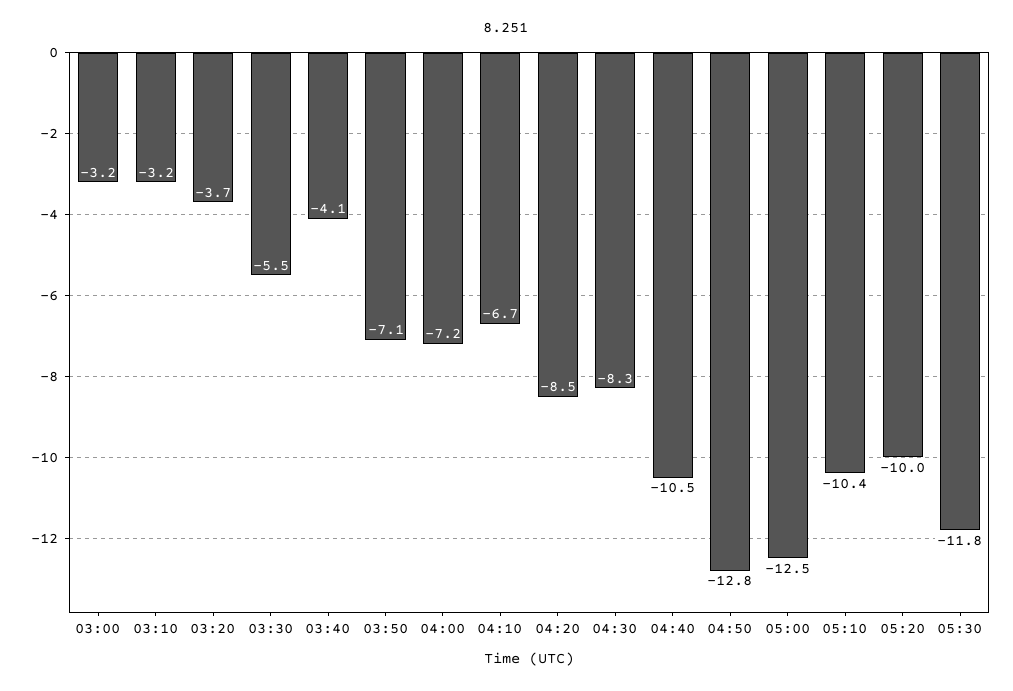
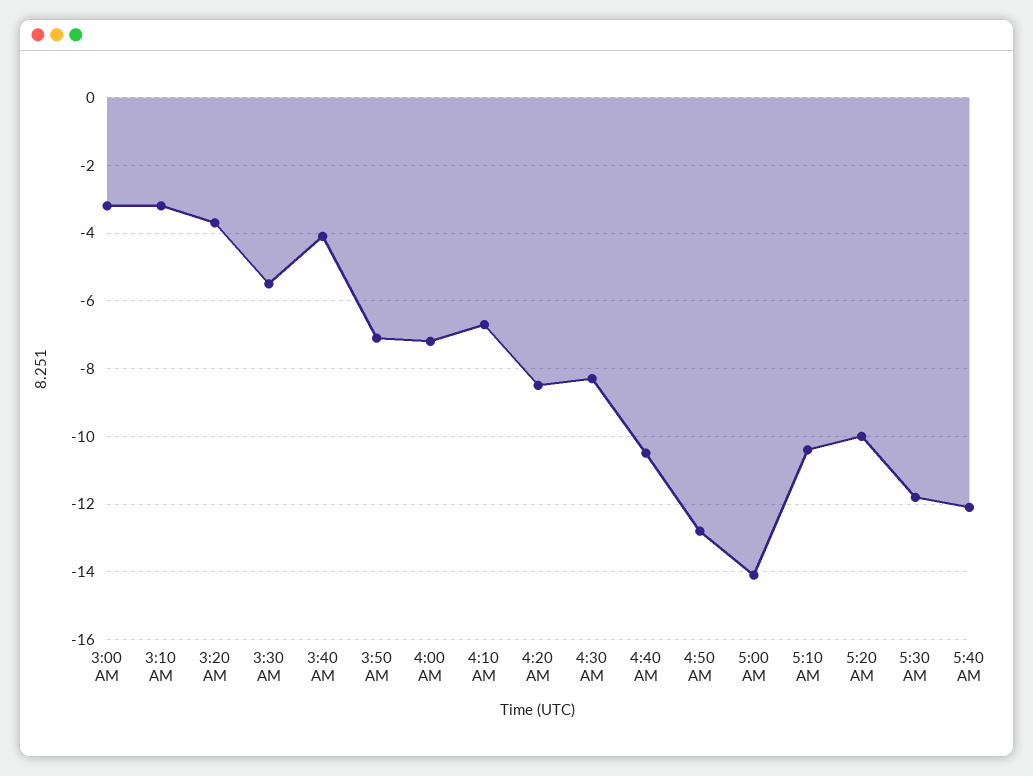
05:00: -12.5 -> -14
5:40 AM: none -> -12

